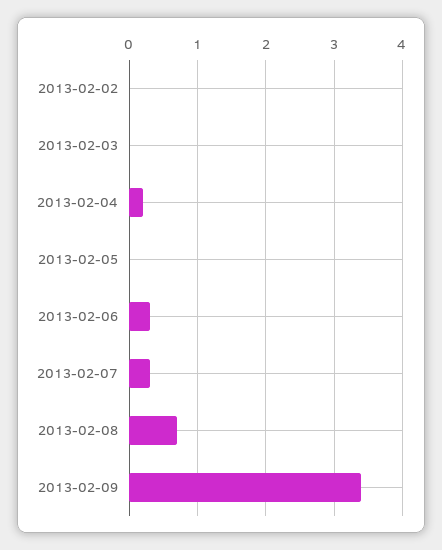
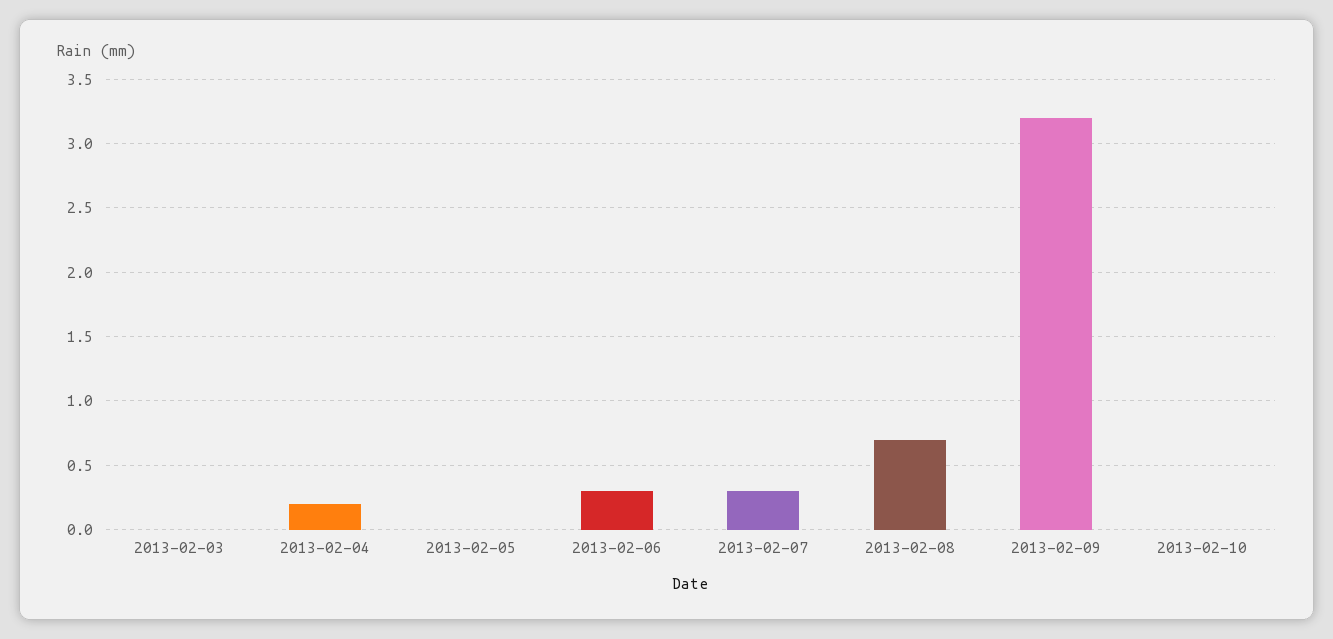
2013-02-02: 0 -> none
2013-02-09: 3.4 -> 3.2
2013-02-10: none -> 0

